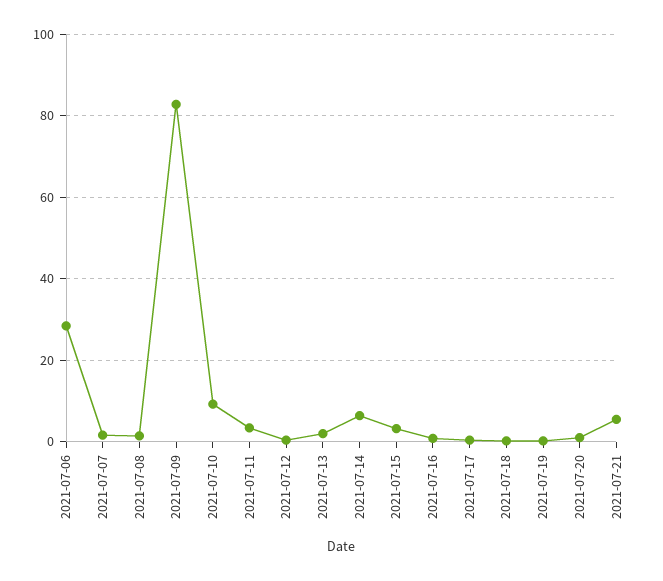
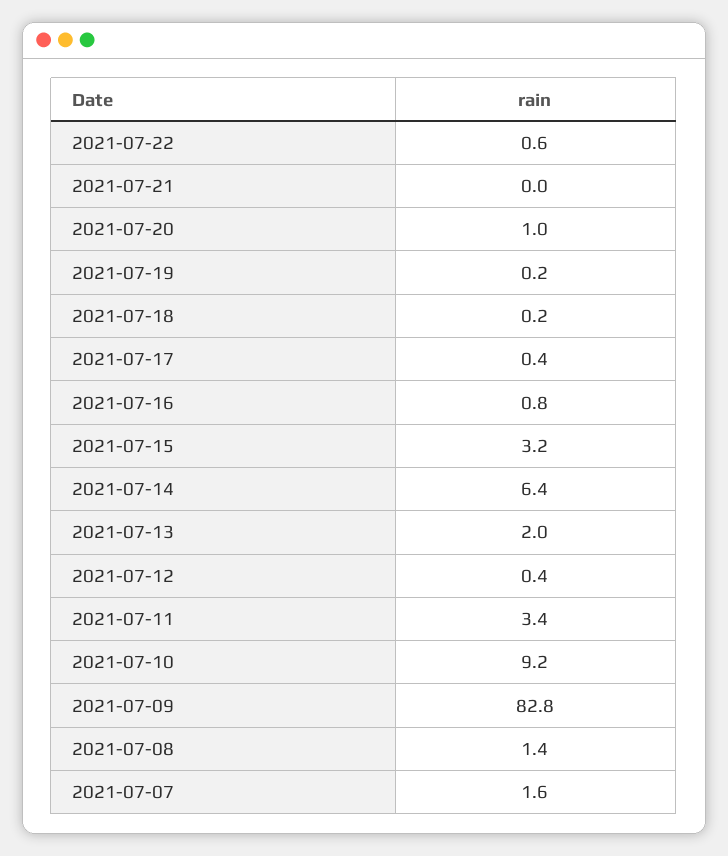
2021-07-06: 28 -> none
2021-07-21: 6 -> 0
2021-07-22: none -> 0.6

